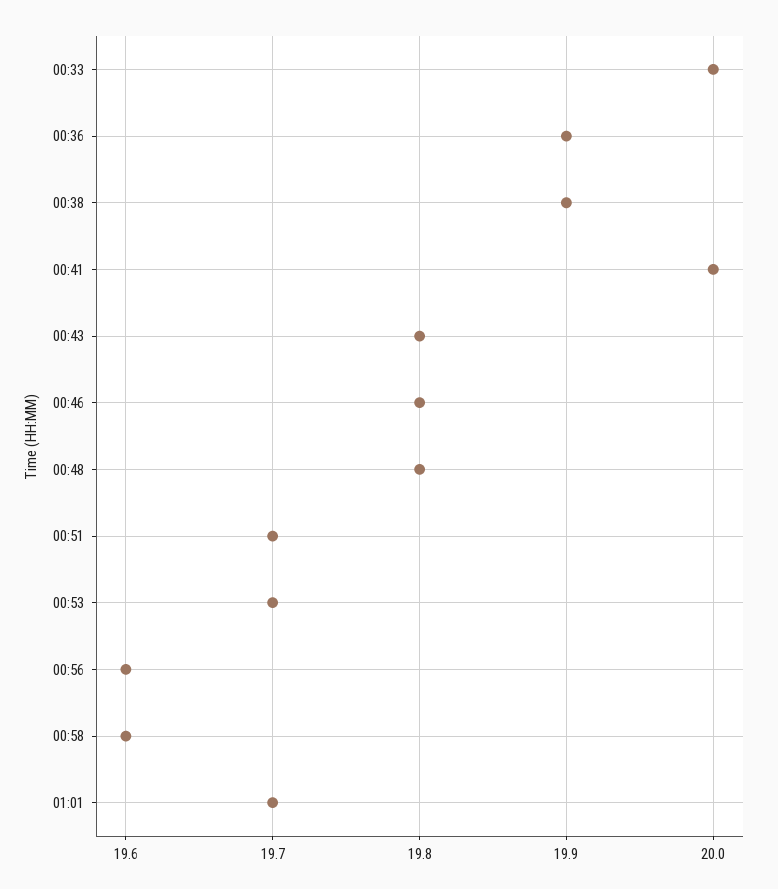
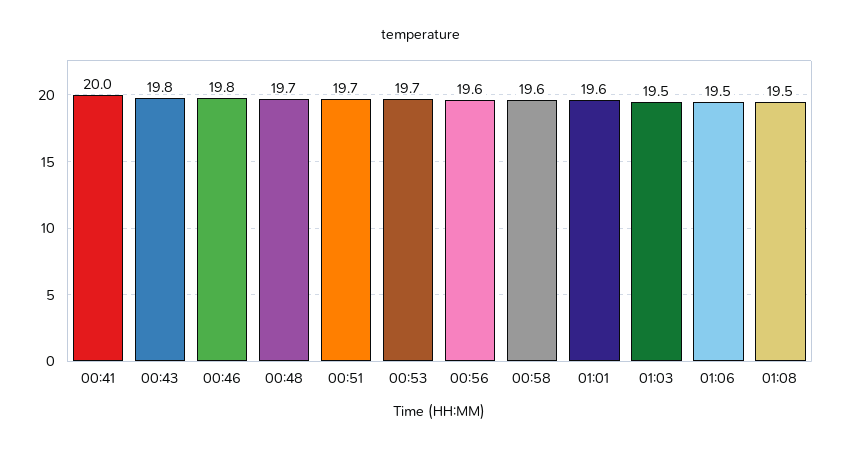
00:33: 20 -> none
00:36: 19.9 -> none
00:38: 19.9 -> none
00:48: 19.8 -> 19.7
01:01: 19.7 -> 19.6
01:03: none -> 19.5
01:06: none -> 19.5
01:08: none -> 19.5

